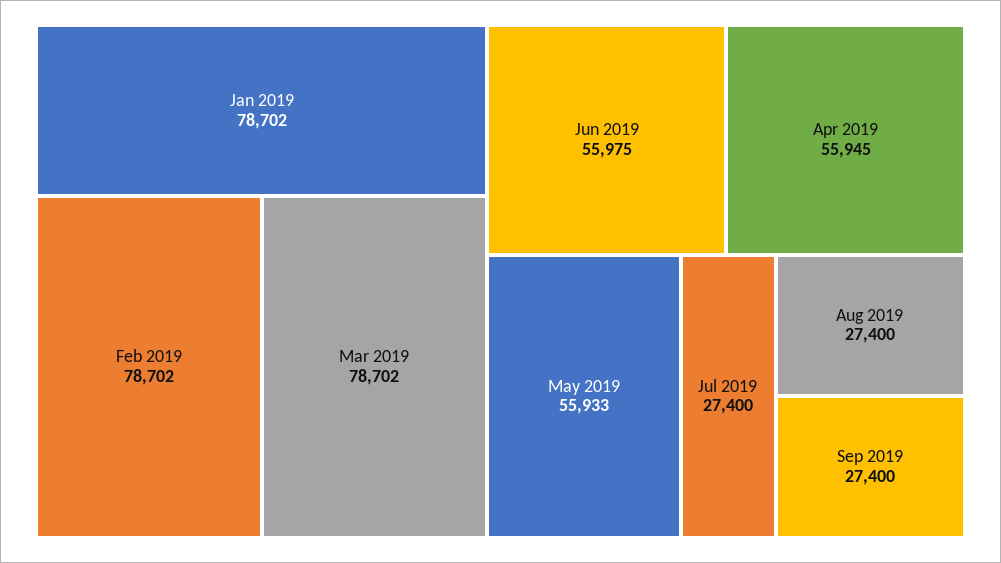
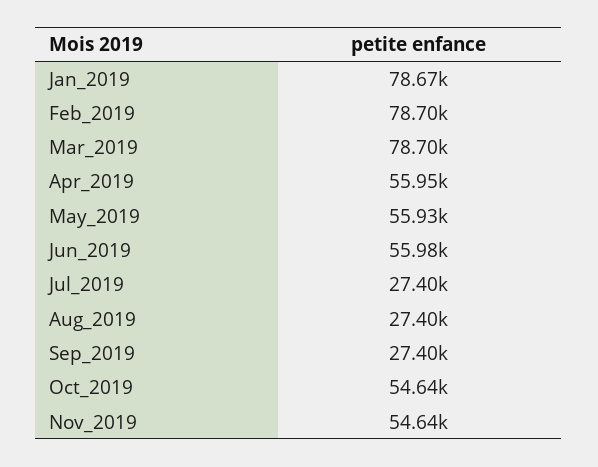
Jan 2019: 78702 -> 78670
Oct_2019: none -> 54640
Nov_2019: none -> 54640

